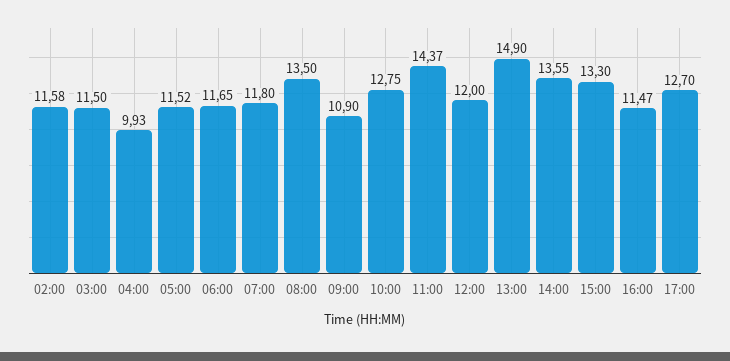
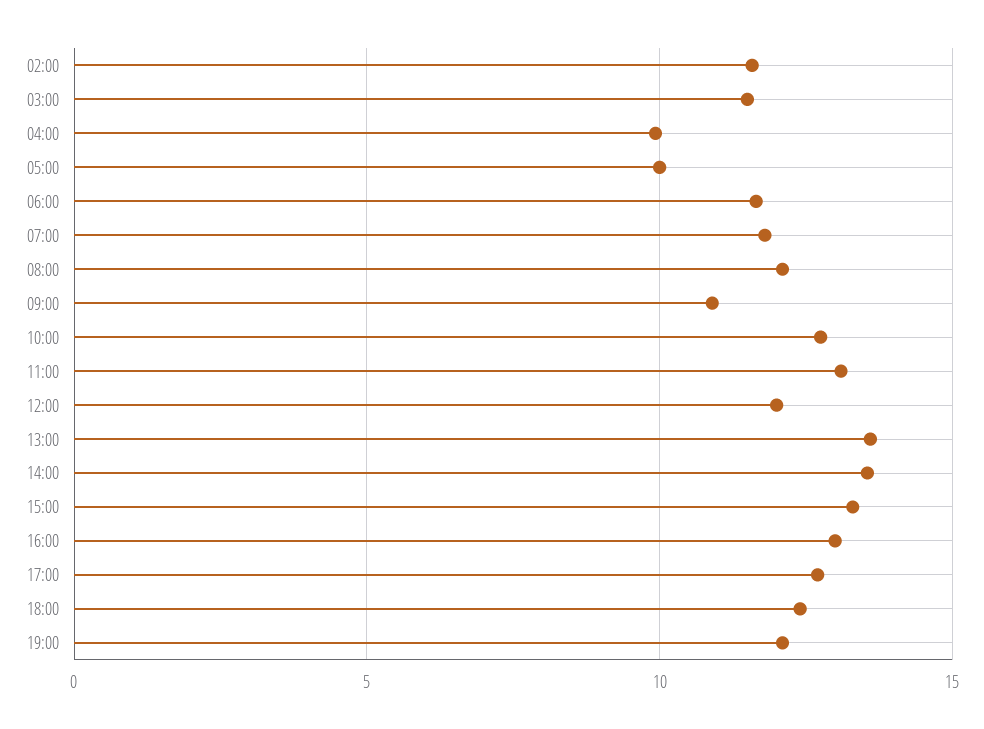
05:00: 11.52 -> 10
08:00: 13.5 -> 12
11:00: 14.37 -> 13
13:00: 14.9 -> 13.5
16:00: 11.47 -> 13
18:00: none -> 12.5
19:00: none -> 12

